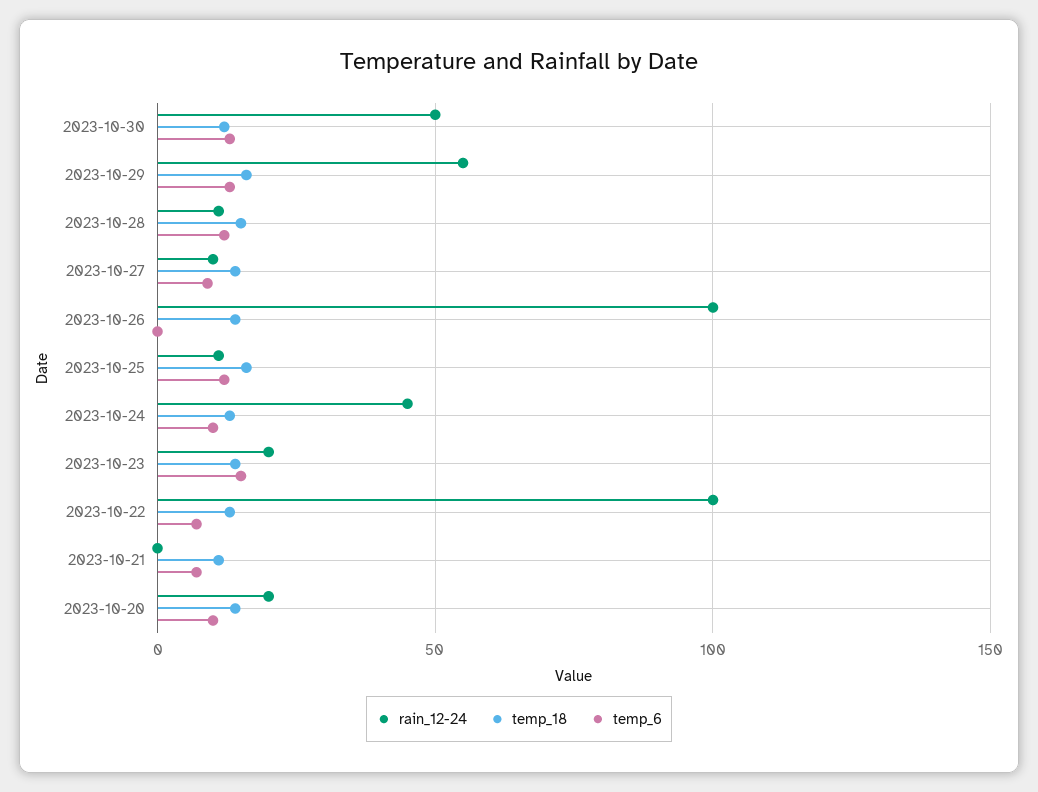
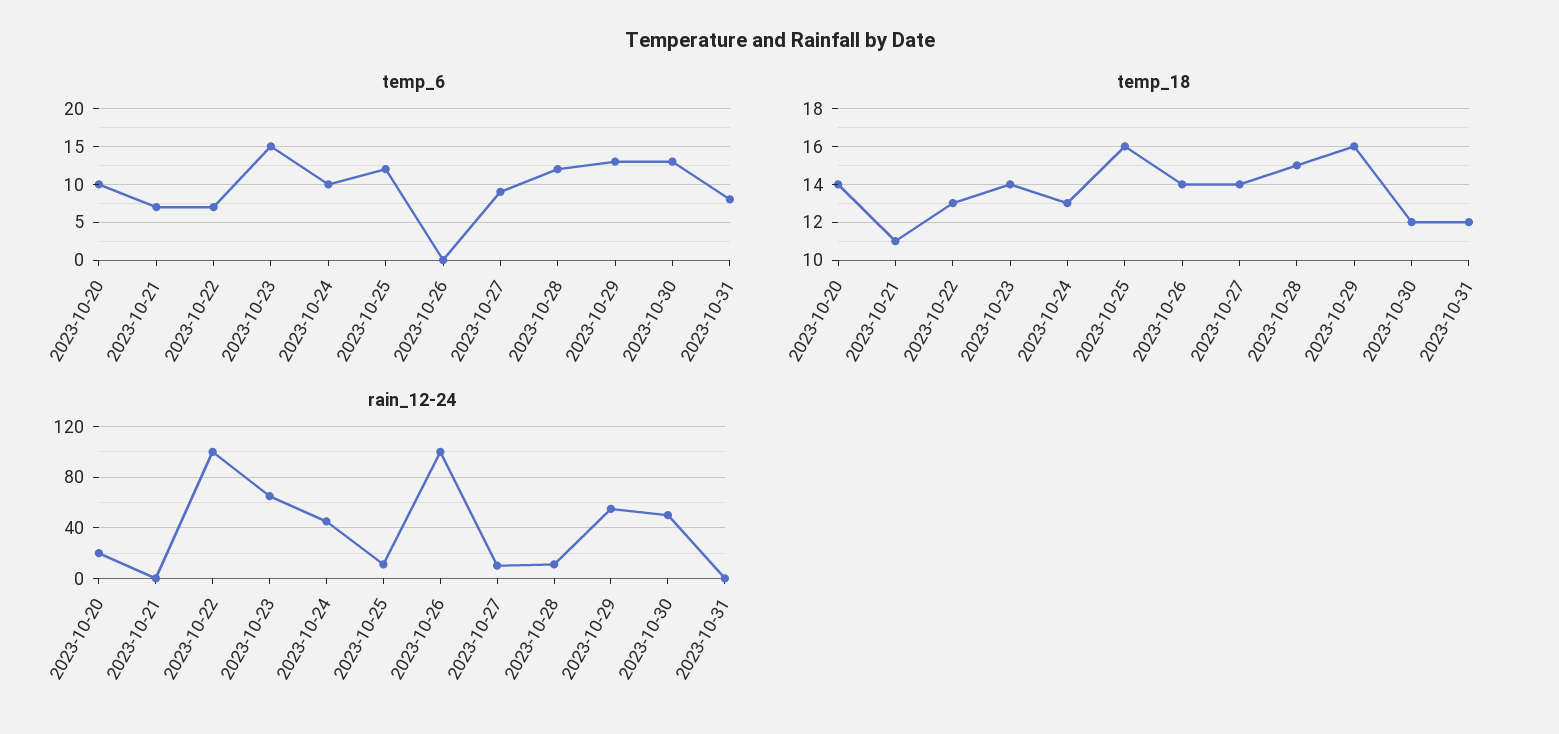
rain_12-24, 2023-10-23: 20 -> 65
temp_6, 2023-10-31: none -> 8
temp_18, 2023-10-31: none -> 12
rain_12-24, 2023-10-31: none -> 0

